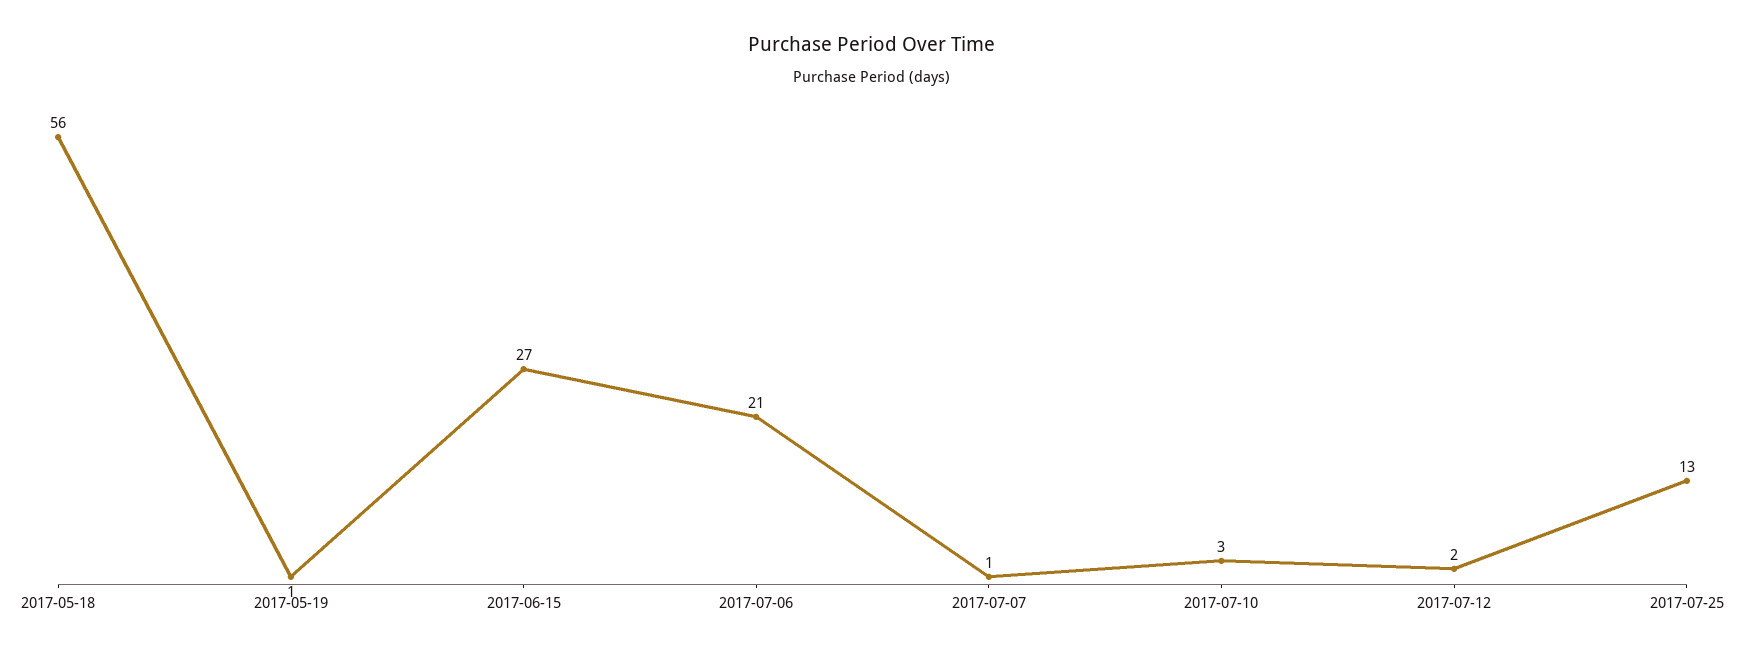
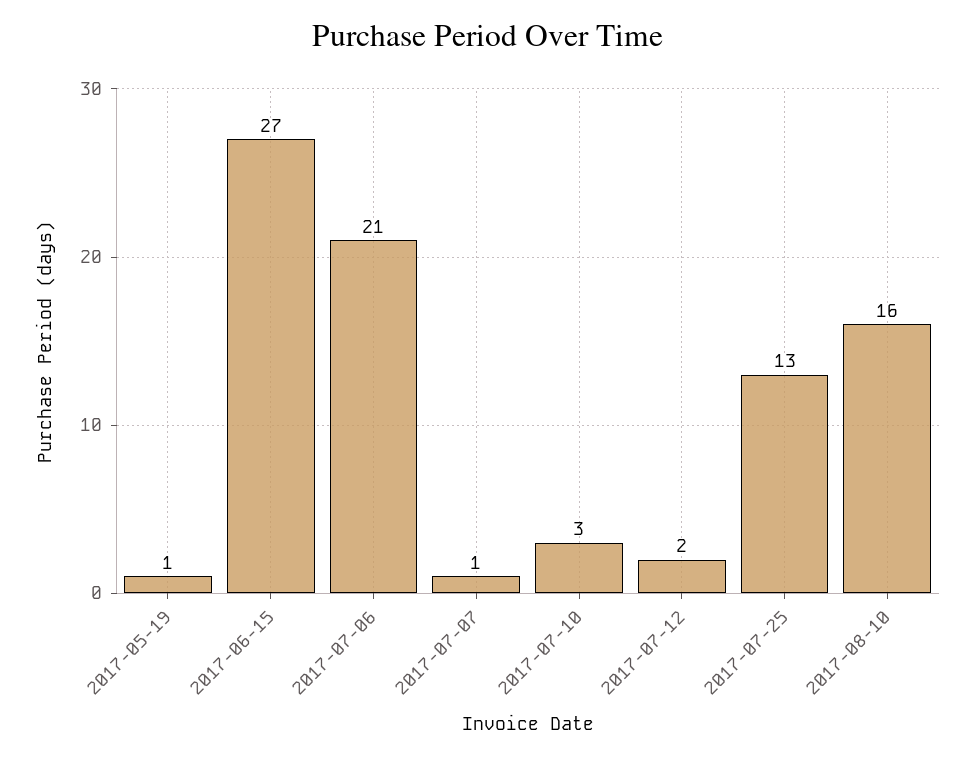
2017-05-18: 56 -> none
2017-08-10: none -> 16

